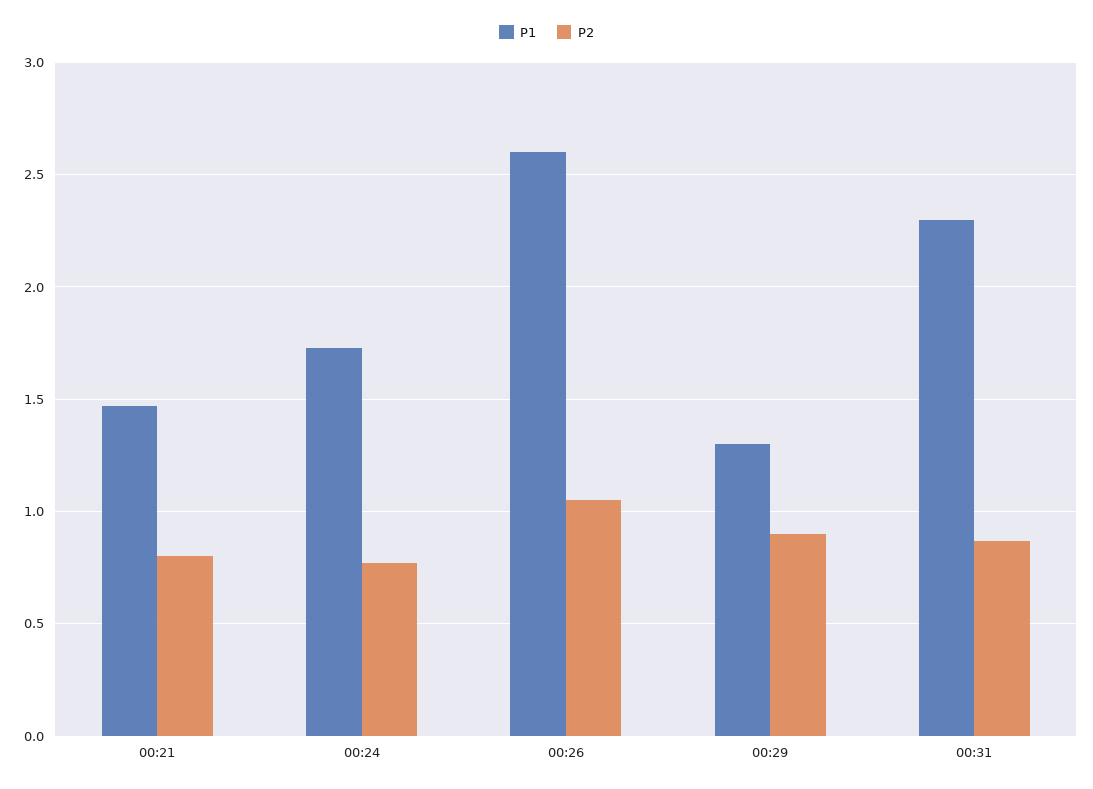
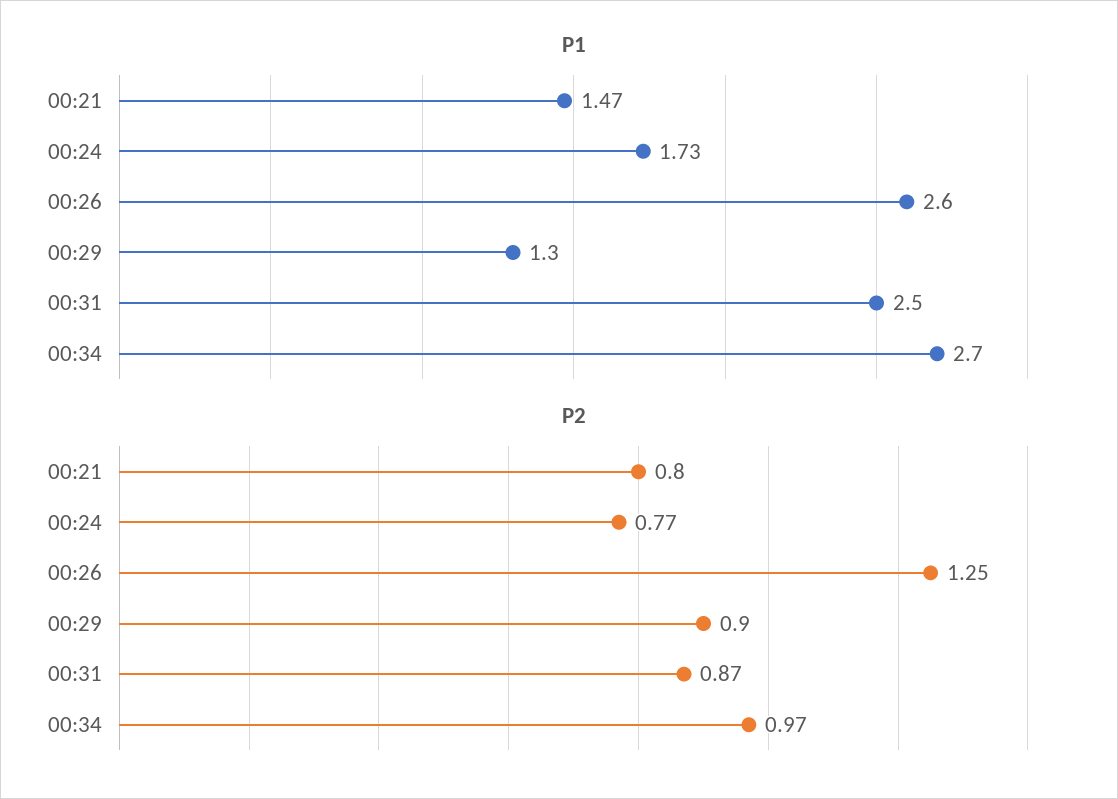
P2, 00:26: 1.05 -> 1.25
P1, 00:31: 2.3 -> 2.5
P1, 00:34: none -> 2.7
P2, 00:34: none -> 0.97

